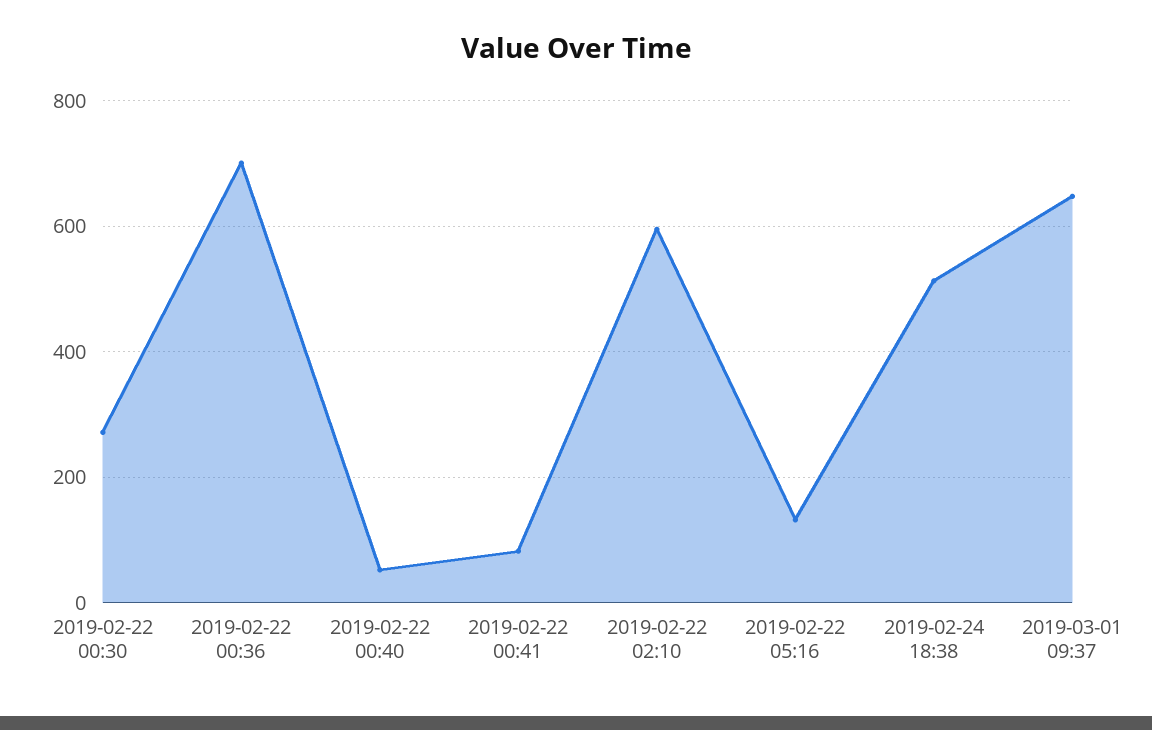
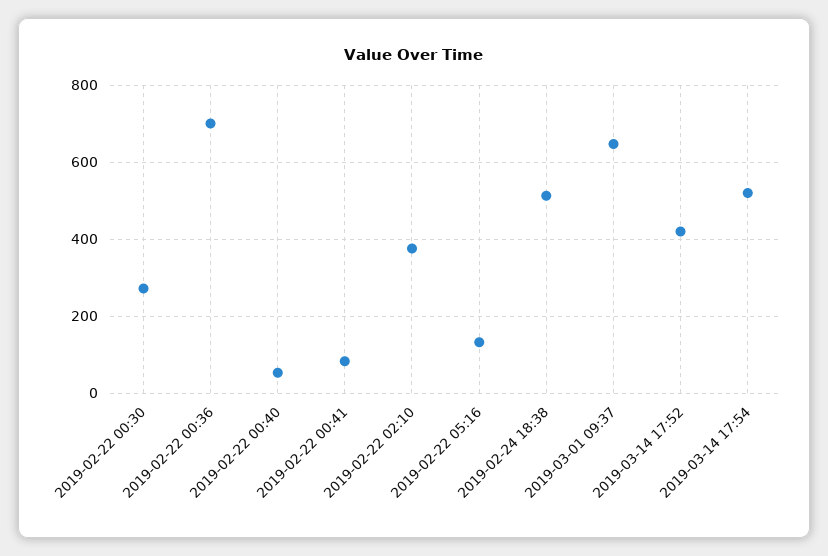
2019-02-22 02:10: 600 -> 380
2019-03-14 17:52: none -> 420
2019-03-14 17:54: none -> 520

